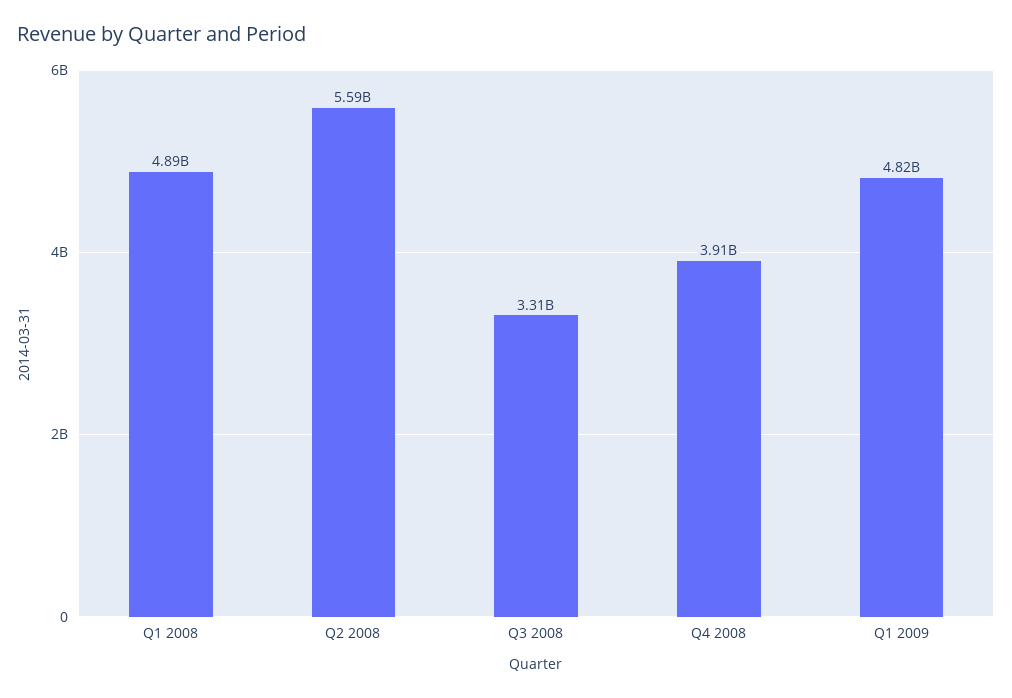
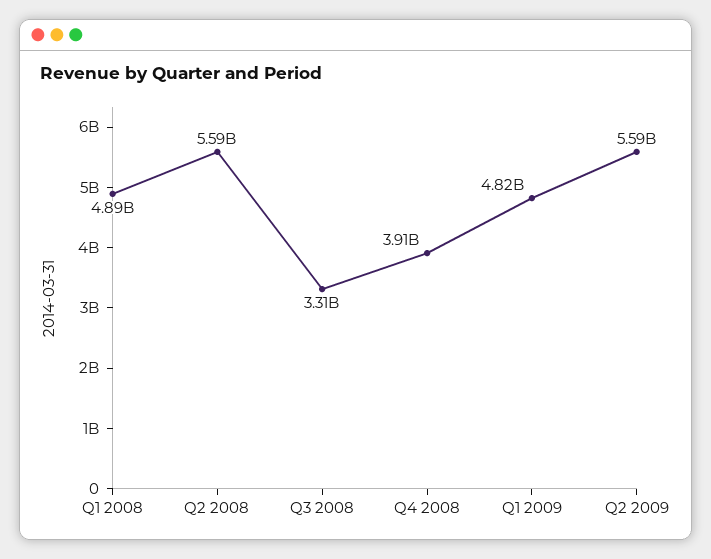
Q2 2009: none -> 5590000000

